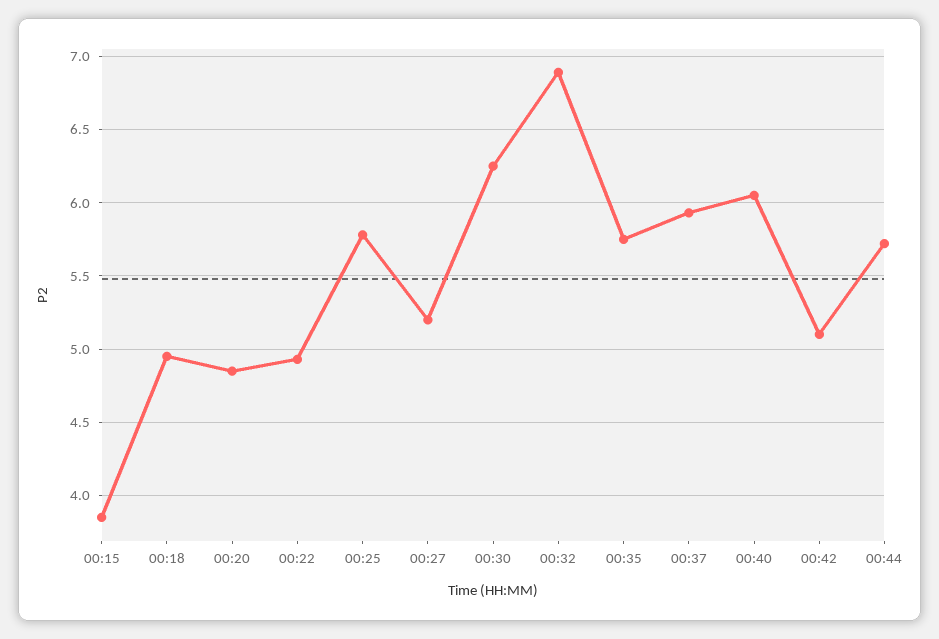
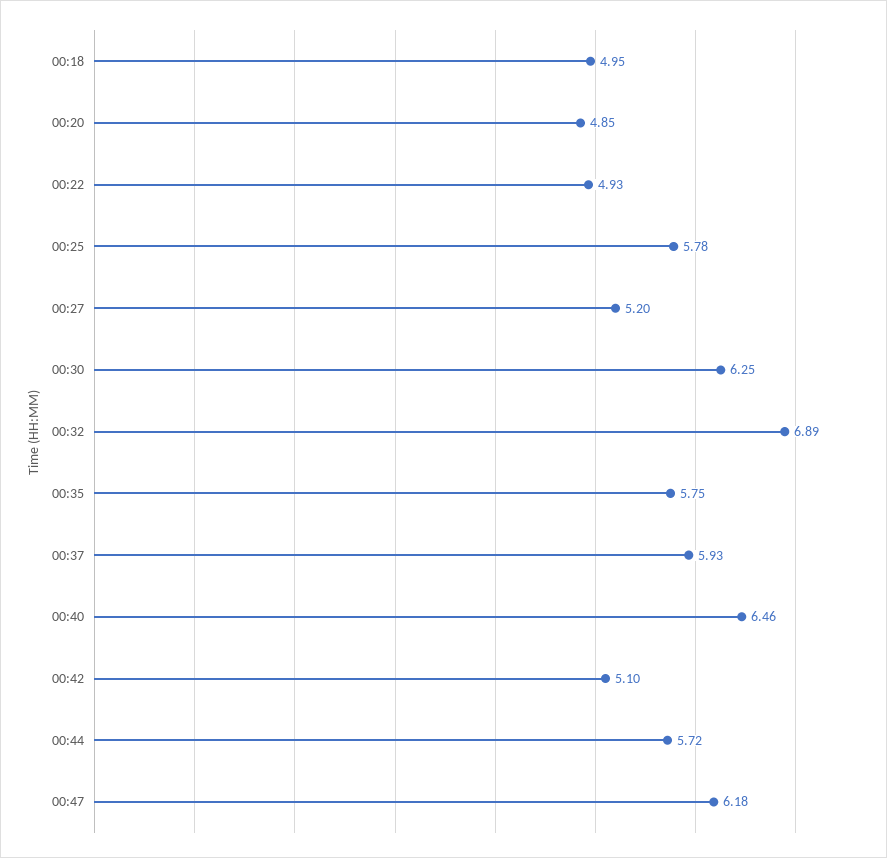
00:15: 3.85 -> none
00:40: 6.05 -> 6.46
00:47: none -> 6.18

